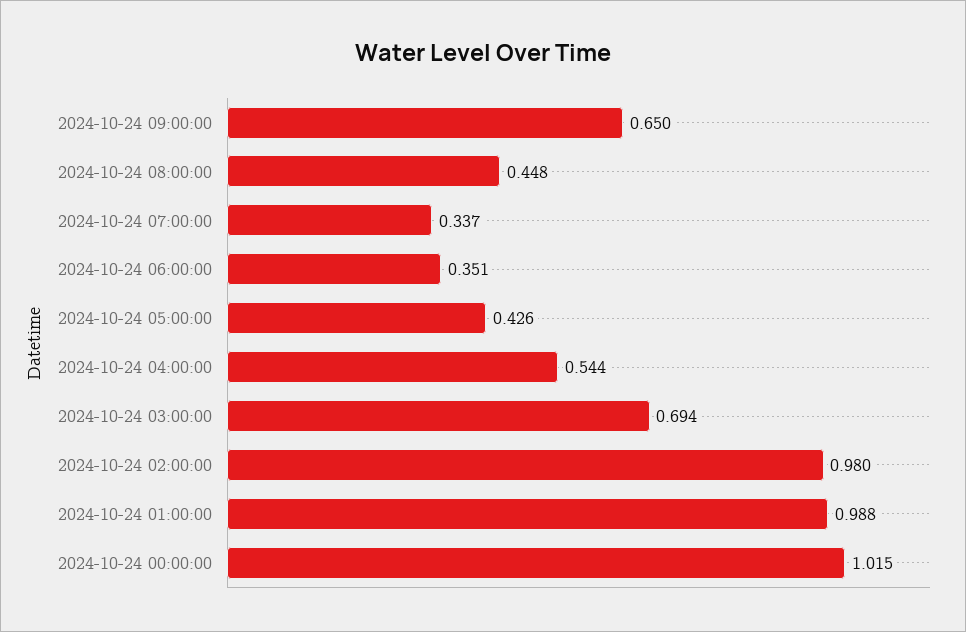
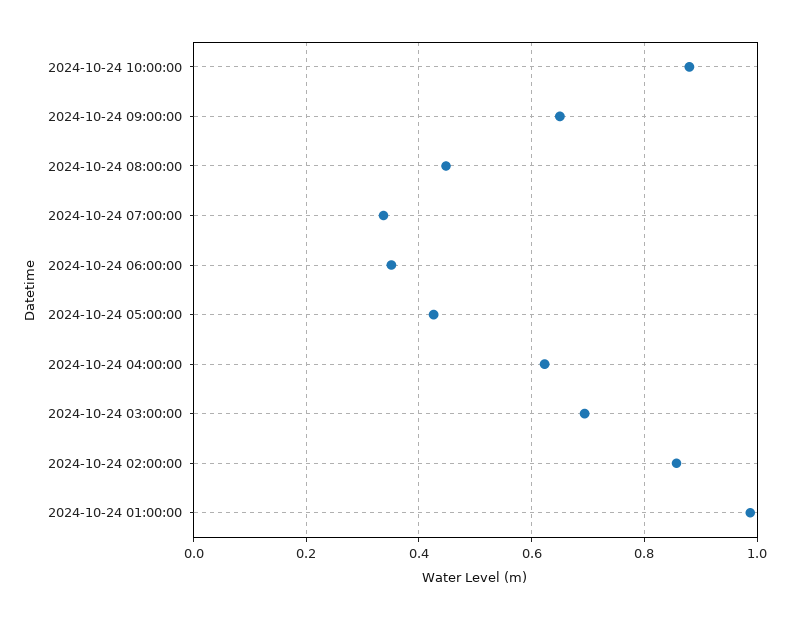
2024-10-24 04:00:00: 0.544 -> 0.62
2024-10-24 02:00:00: 0.98 -> 0.86
2024-10-24 00:00:00: 1.015 -> none
2024-10-24 10:00:00: none -> 0.88

